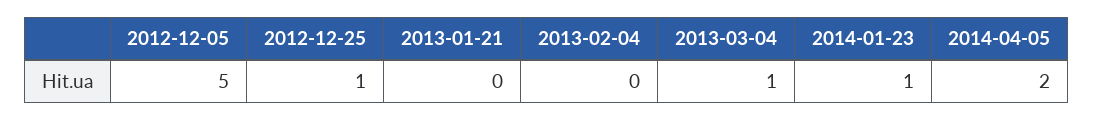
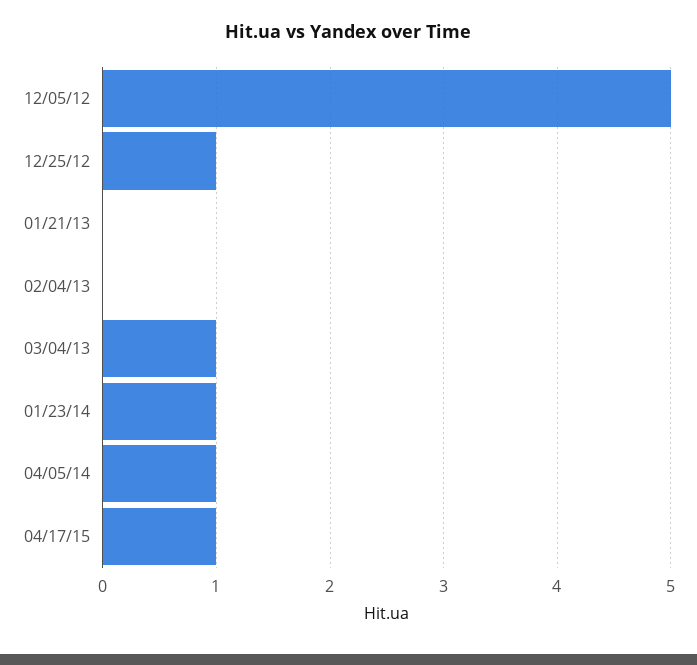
2014-04-05: 2 -> 1
04/17/15: none -> 1

